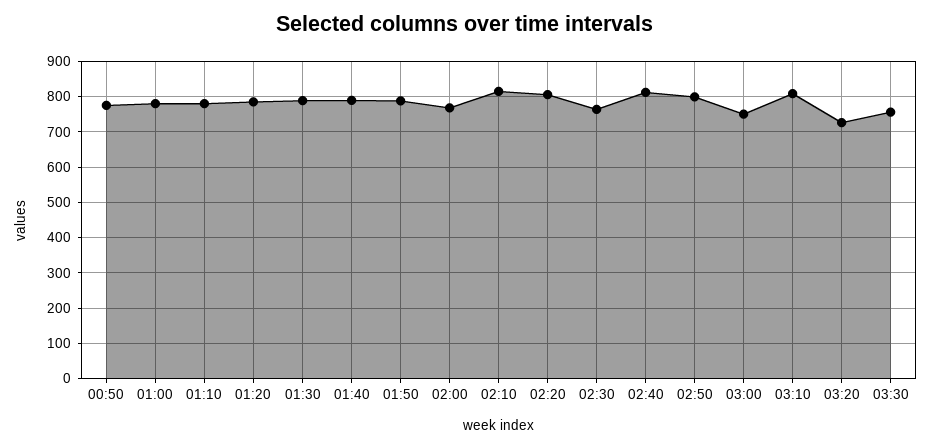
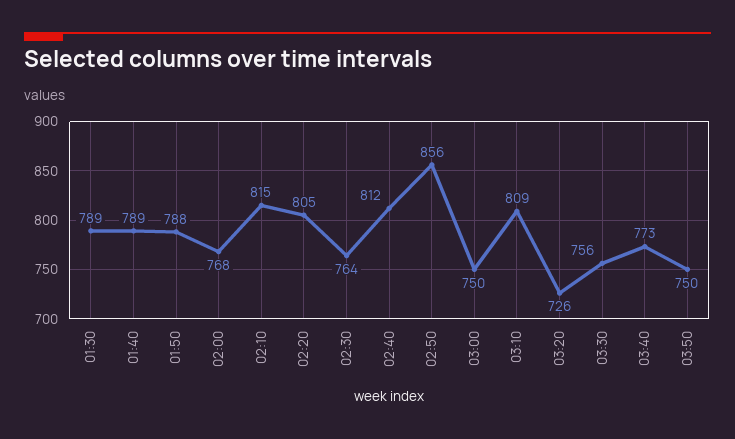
00:50: 780 -> none
01:00: 780 -> none
01:10: 780 -> none
01:20: 780 -> none
02:50: 800 -> 856
03:40: none -> 773
03:50: none -> 750

